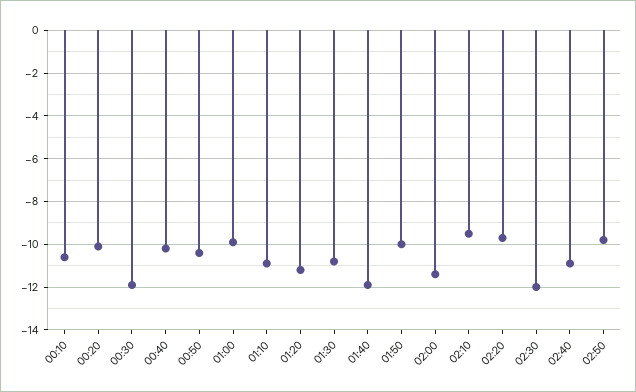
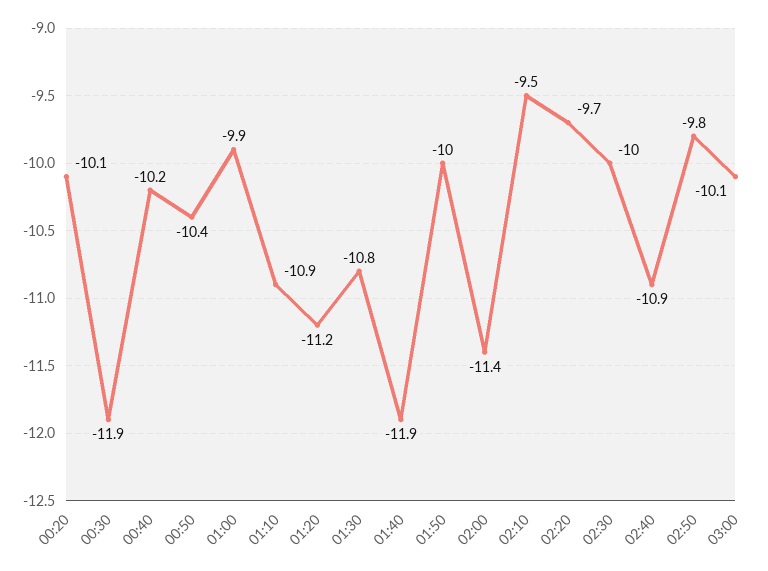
00:10: -10.5 -> none
02:30: -12 -> -10
03:00: none -> -10.1

